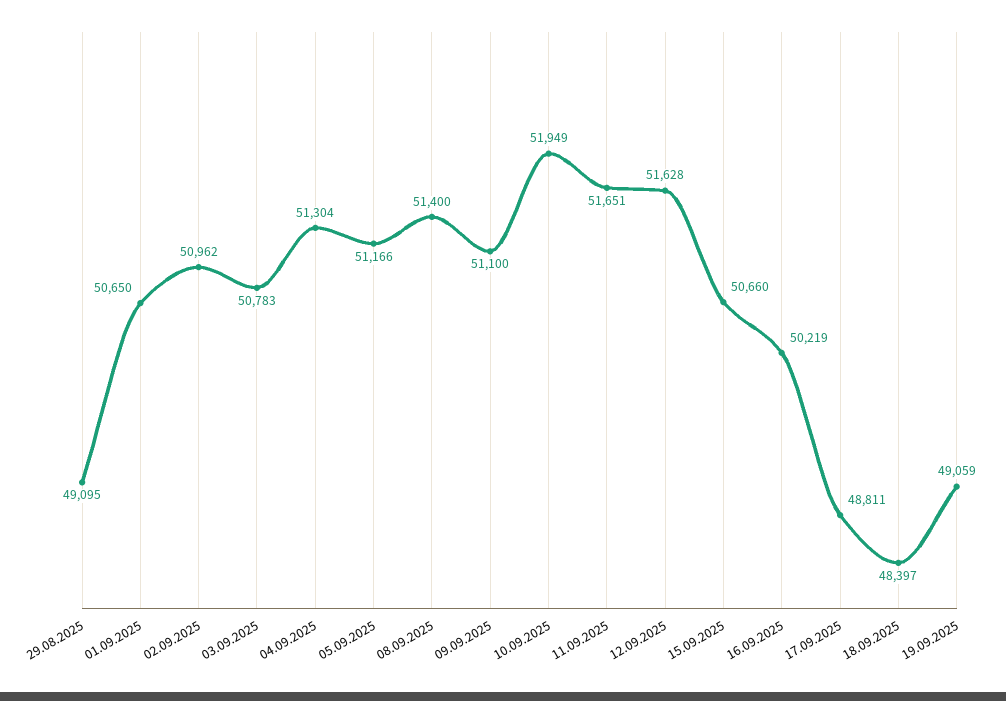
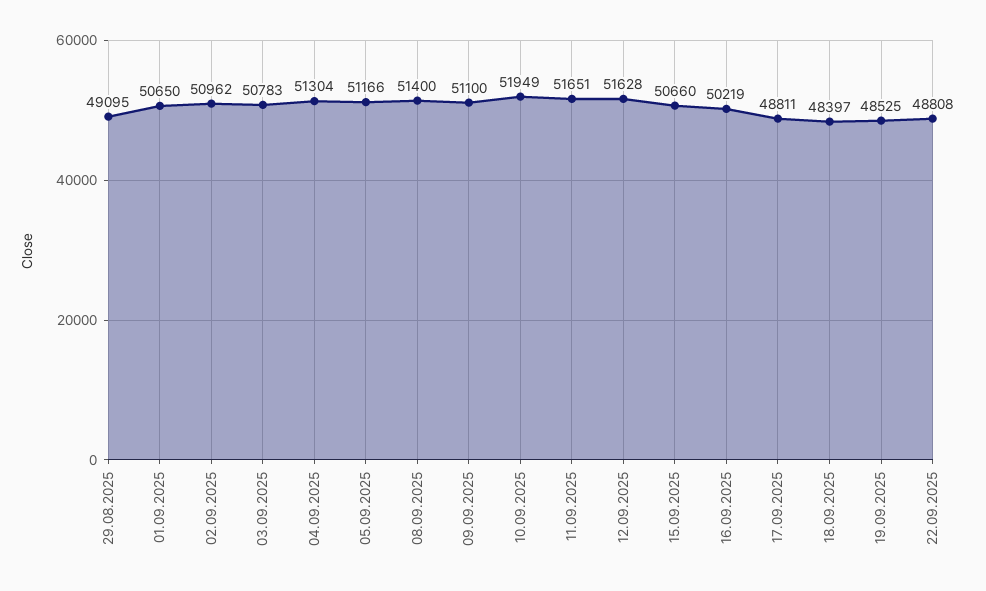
19.09.2025: 49059 -> 48525
22.09.2025: none -> 48808

